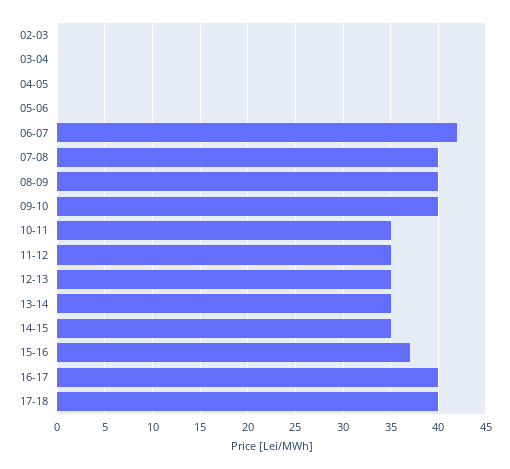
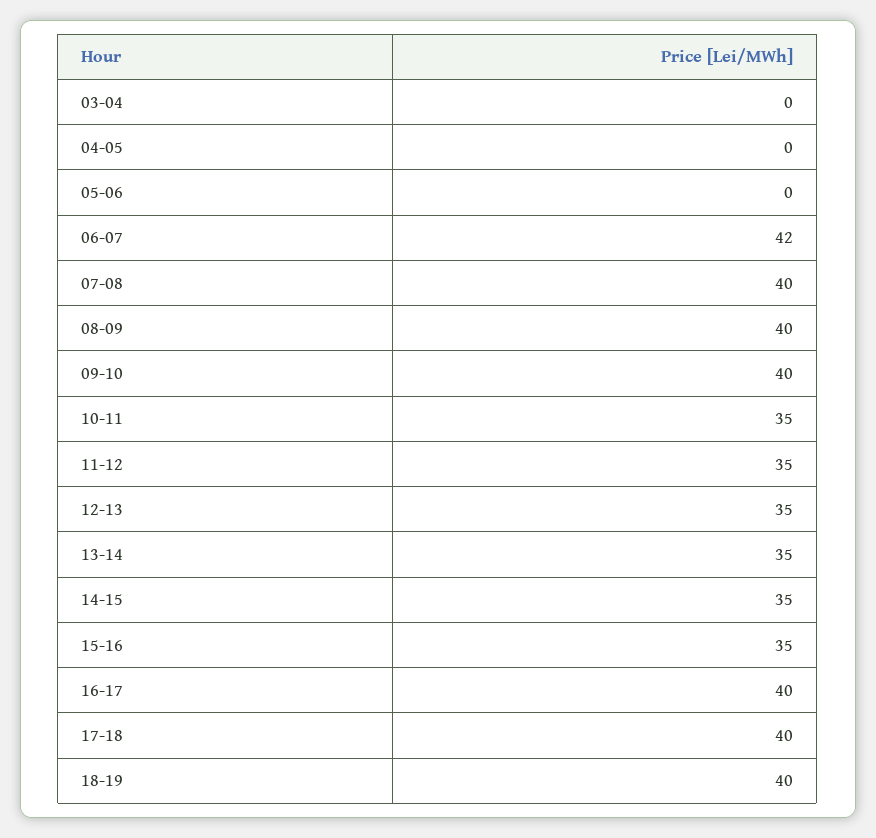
02-03: 0 -> none
15-16: 37 -> 35
18-19: none -> 40

